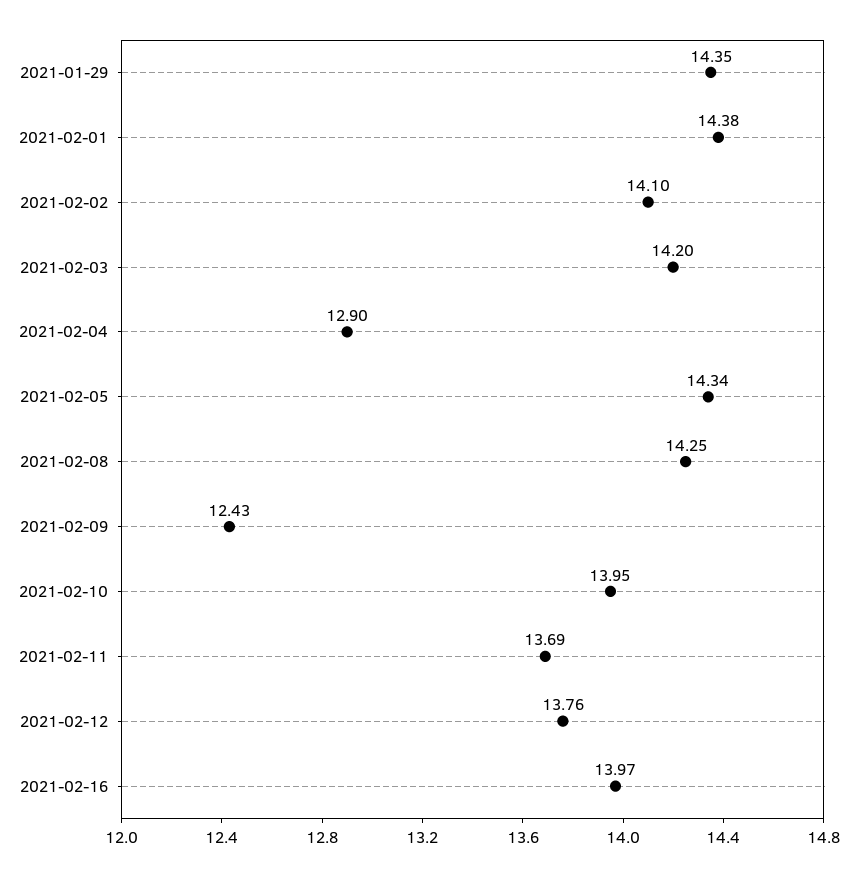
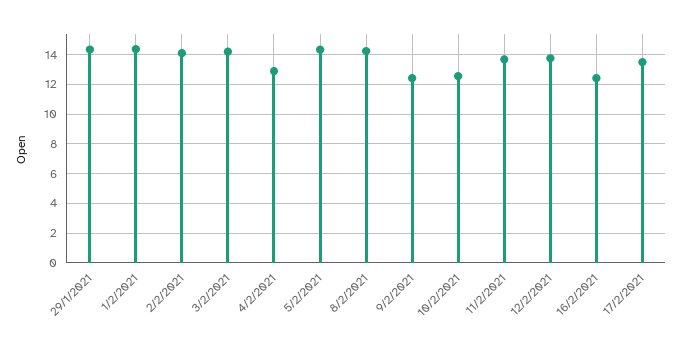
2021-02-10: 13.95 -> 12.5
2021-02-16: 13.97 -> 12.5
17/2/2021: none -> 13.5

